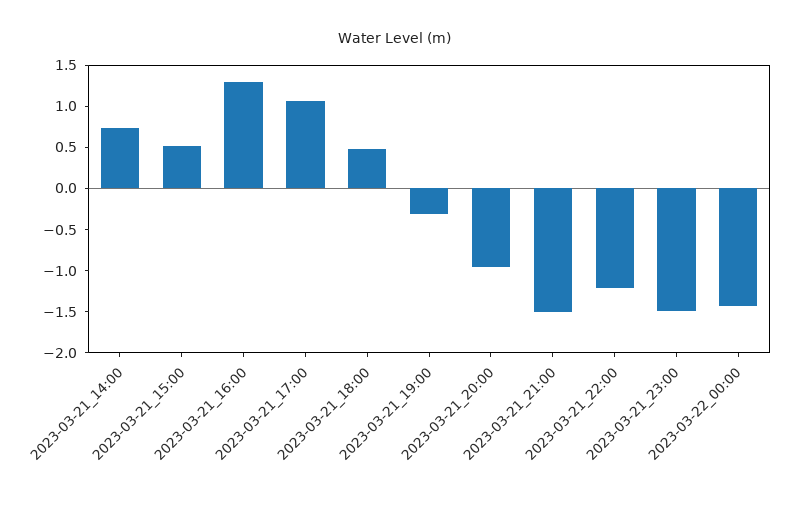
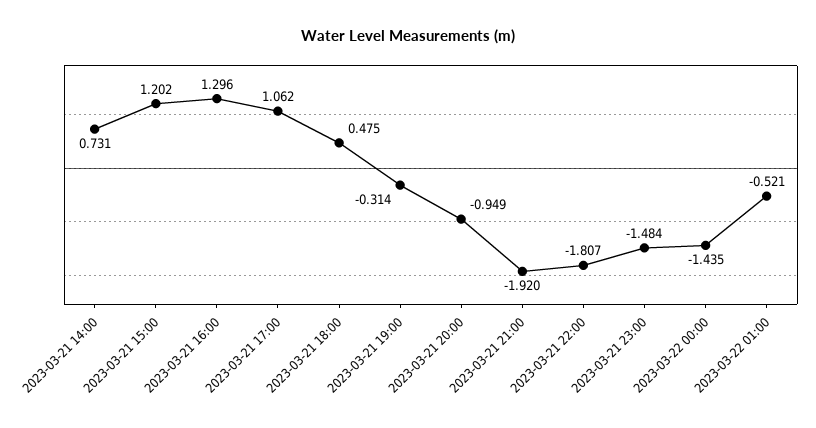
2023-03-21_15:00: 0.5 -> 1.202
2023-03-21_21:00: -1.5 -> -1.92
2023-03-21_22:00: -1.2 -> -1.807
2023-03-22 01:00: none -> -0.521

